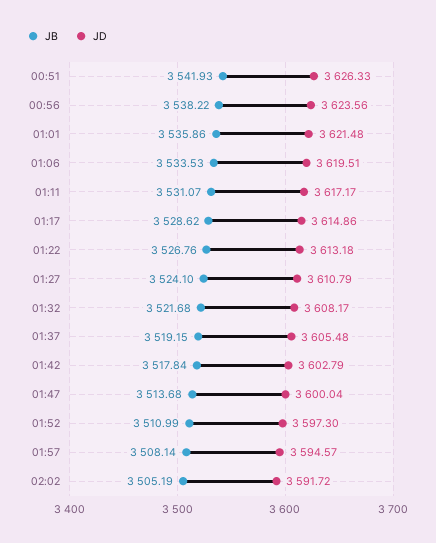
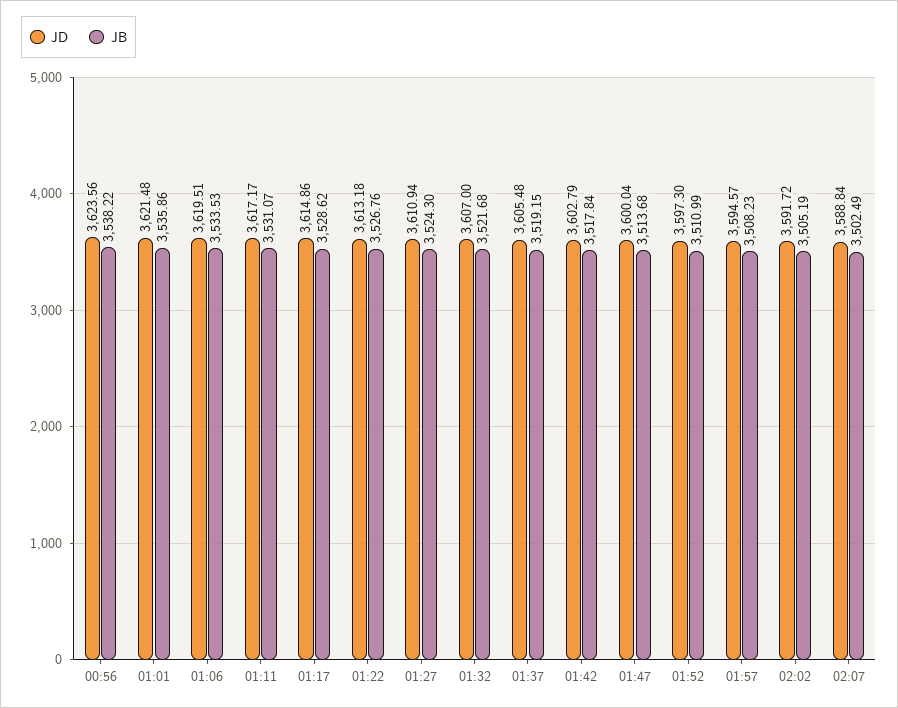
JB, 00:51: 3541.93 -> none
JD, 00:51: 3626.33 -> none
JB, 01:27: 3524.1 -> 3524.3
JD, 01:27: 3610.79 -> 3610.94
JD, 01:32: 3608.17 -> 3607
JB, 01:57: 3508.14 -> 3508.23
JD, 02:07: none -> 3588.84
JB, 02:07: none -> 3502.49

